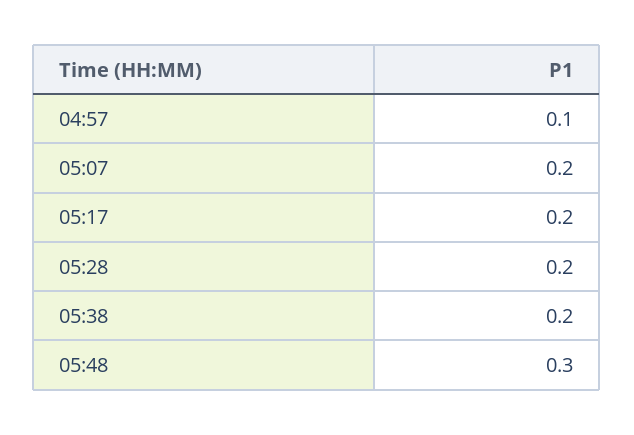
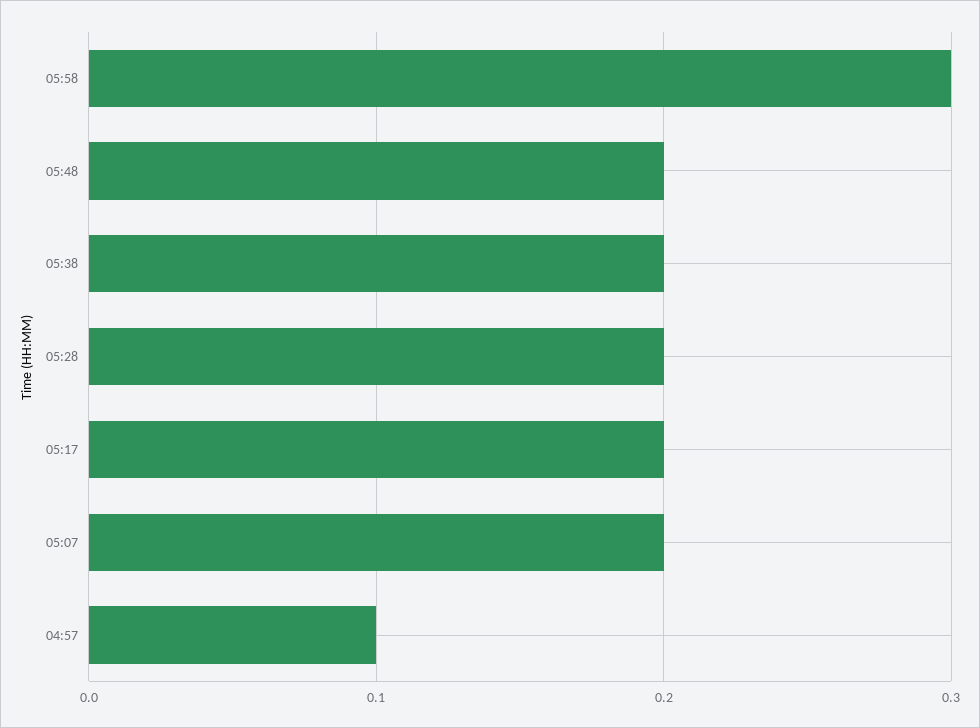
05:48: 0.3 -> 0.2
05:58: none -> 0.3

